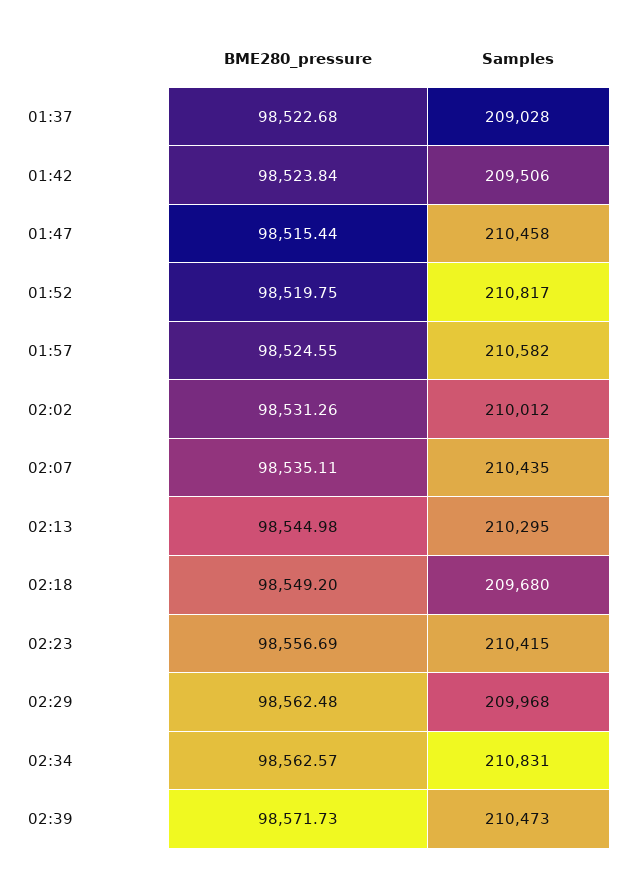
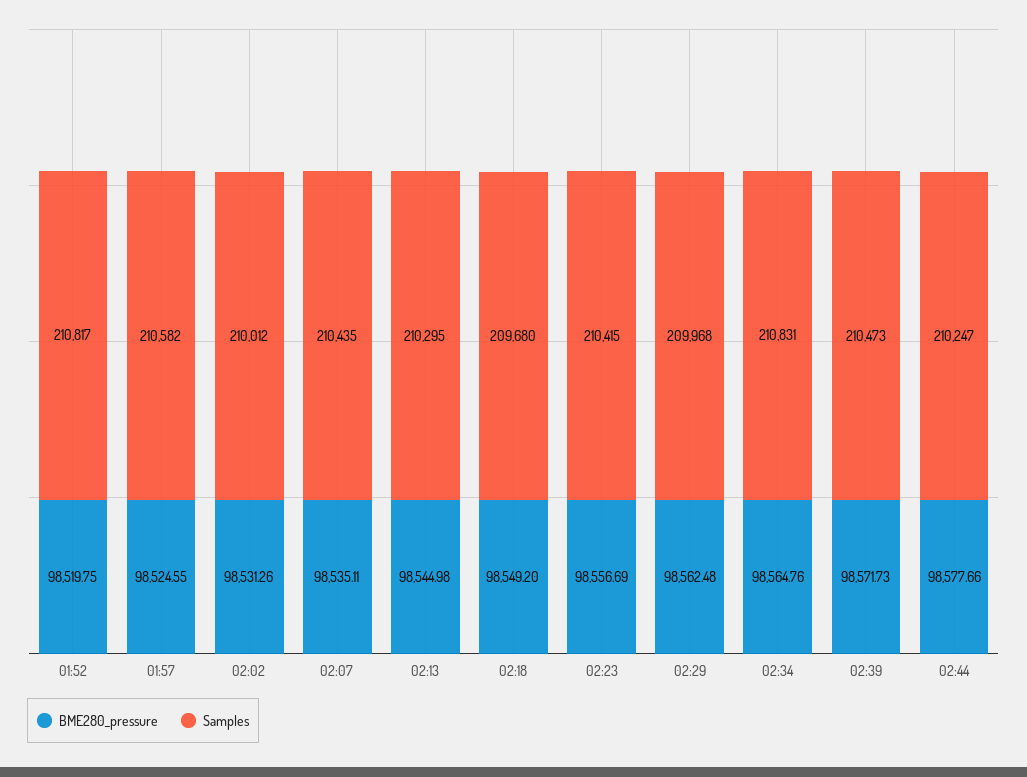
BME280_pressure, 01:37: 98522.68 -> none
Samples, 01:37: 209028 -> none
BME280_pressure, 01:42: 98523.84 -> none
Samples, 01:42: 209506 -> none
BME280_pressure, 01:47: 98515.44 -> none
Samples, 01:47: 210458 -> none
BME280_pressure, 02:34: 98562.57 -> 98564.76
BME280_pressure, 02:44: none -> 98577.66
Samples, 02:44: none -> 210247

